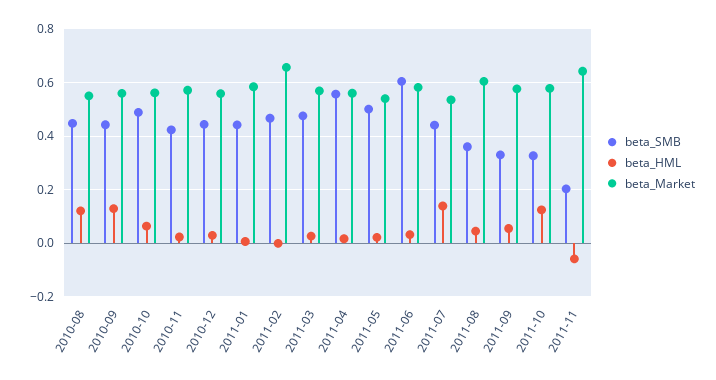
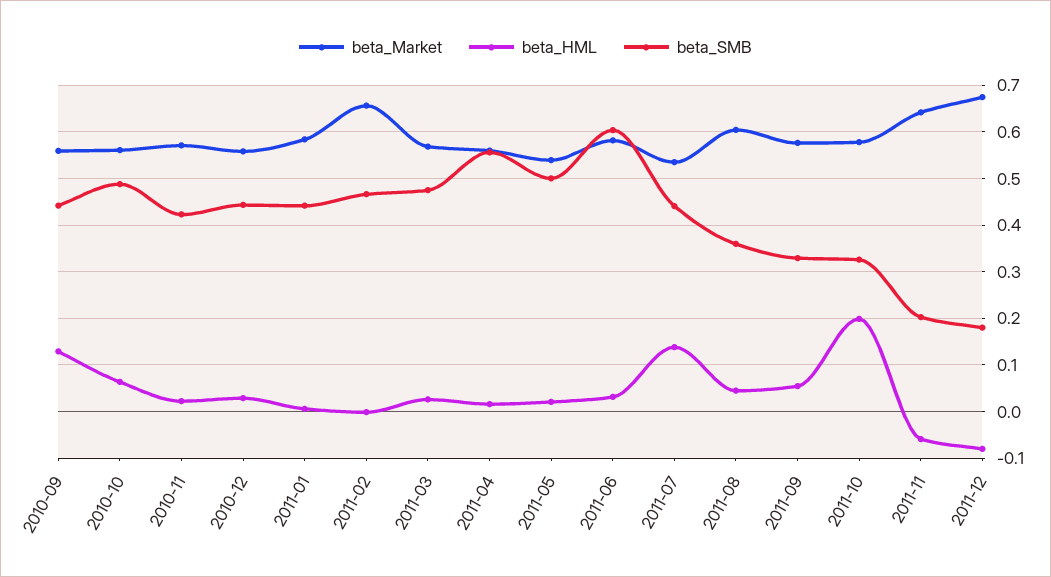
beta_SMB, 2010-08: 0.45 -> none
beta_HML, 2010-08: 0.125 -> none
beta_Market, 2010-08: 0.55 -> none
beta_HML, 2011-10: 0.125 -> 0.2
beta_Market, 2011-12: none -> 0.68
beta_HML, 2011-12: none -> -0.08
beta_SMB, 2011-12: none -> 0.18

